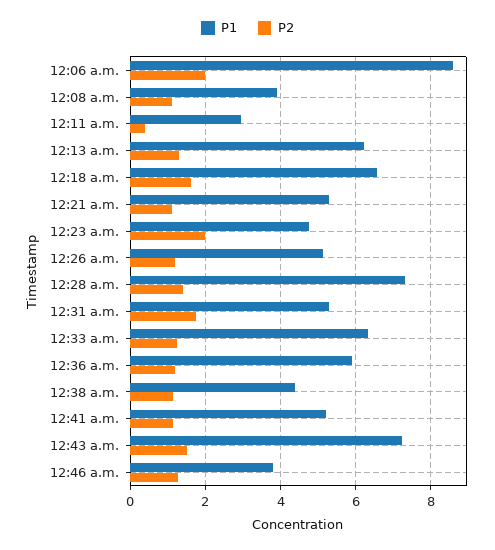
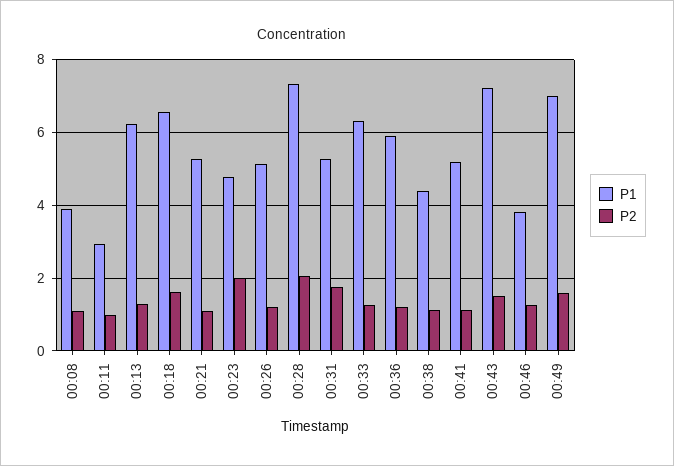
P1, 12:06 a.m.: 8.6 -> none
P2, 12:06 a.m.: 2 -> none
P2, 12:11 a.m.: 0.4 -> 1
P2, 12:28 a.m.: 1.4 -> 2
P1, 00:49: none -> 7
P2, 00:49: none -> 1.6

